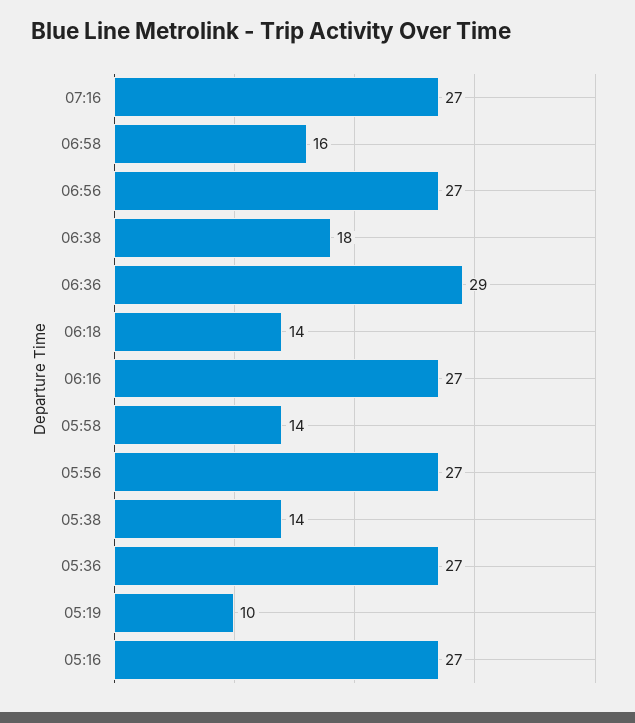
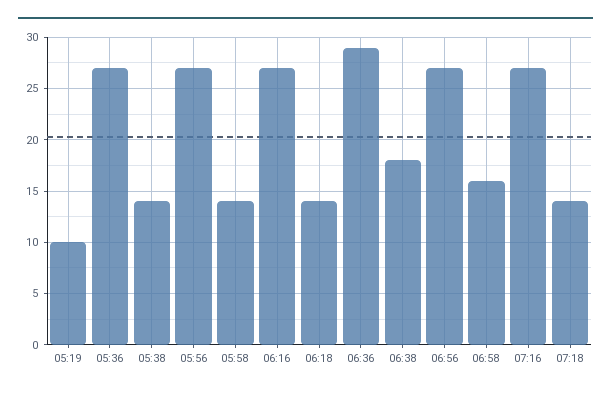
05:16: 27 -> none
07:18: none -> 14

